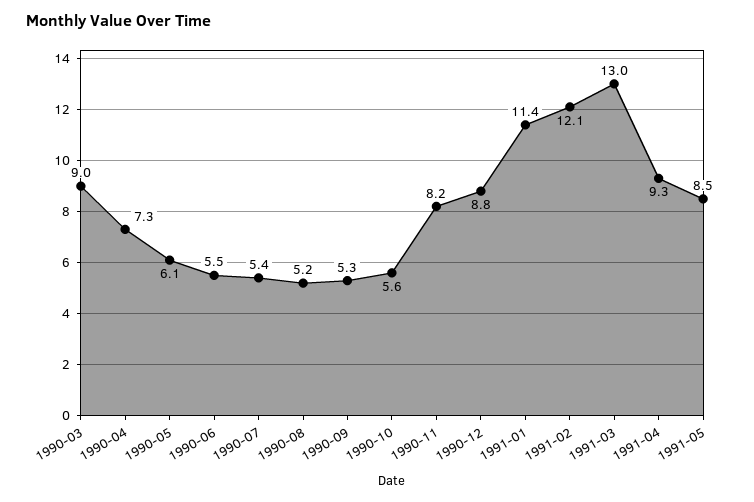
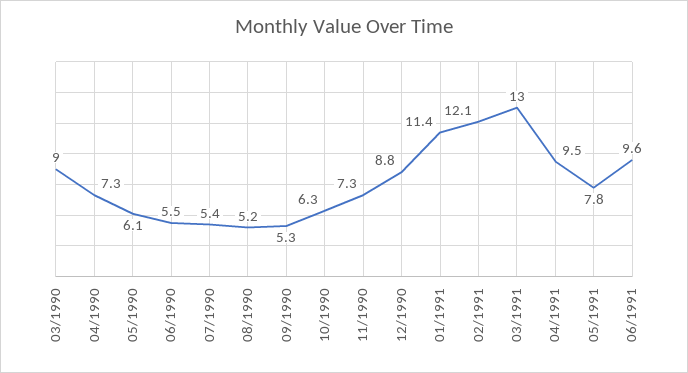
1990-10: 5.6 -> 6.3
1990-11: 8.2 -> 7.3
1991-04: 9.3 -> 9.5
1991-05: 8.5 -> 7.8
06/1991: none -> 9.6

